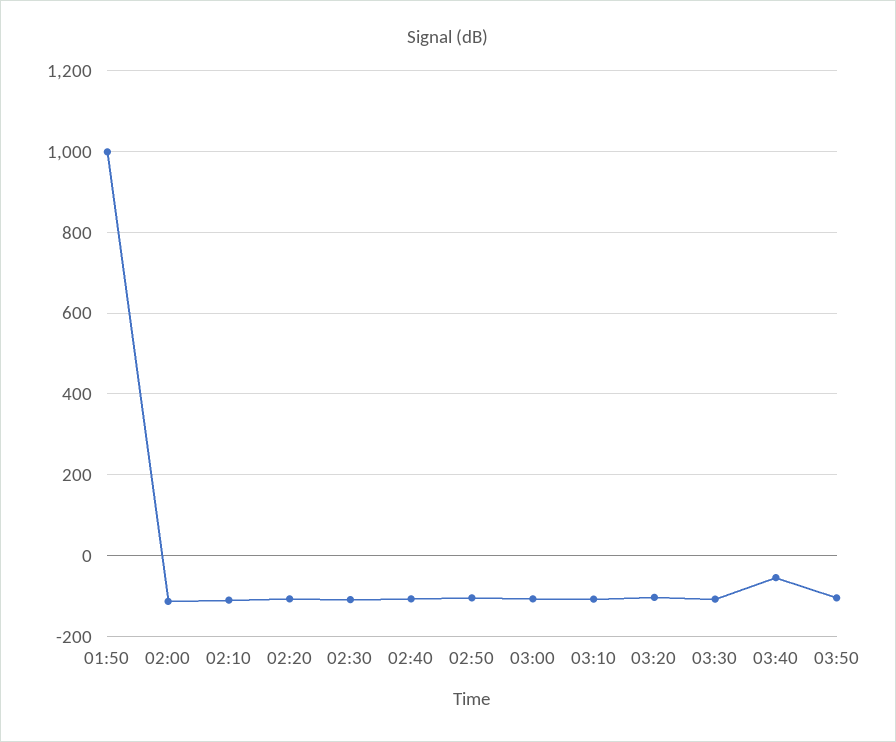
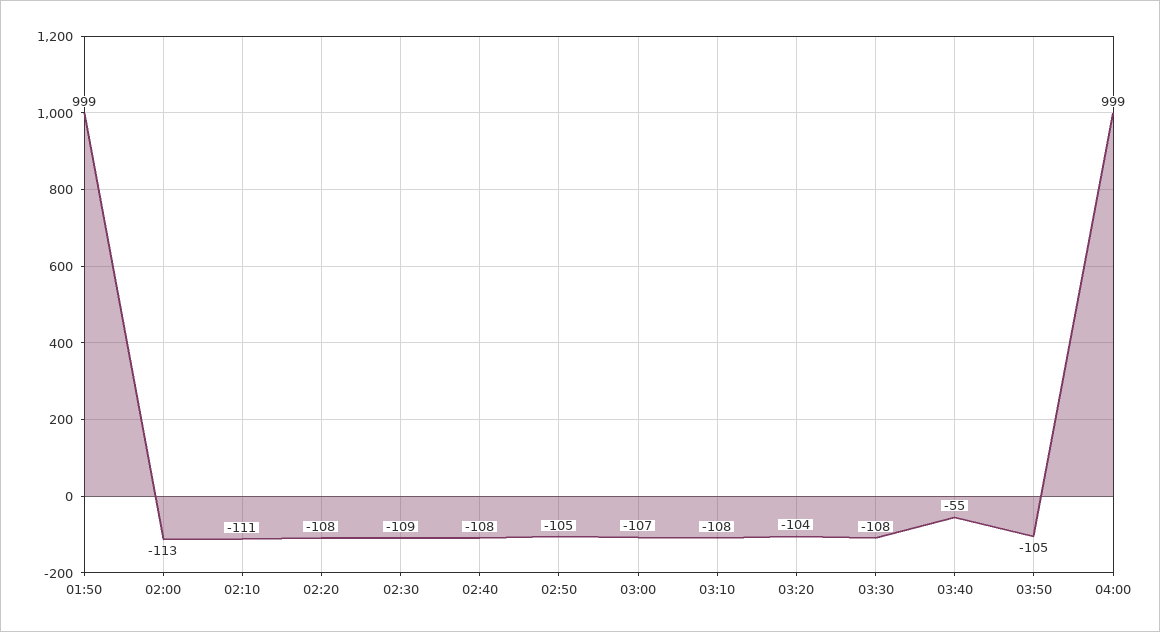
04:00: none -> 999

